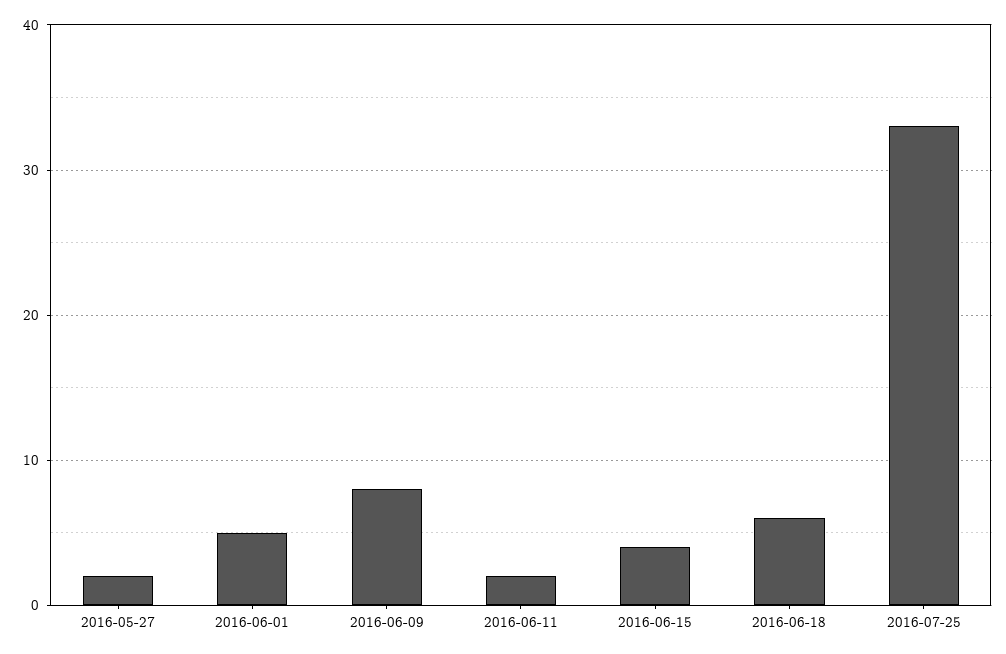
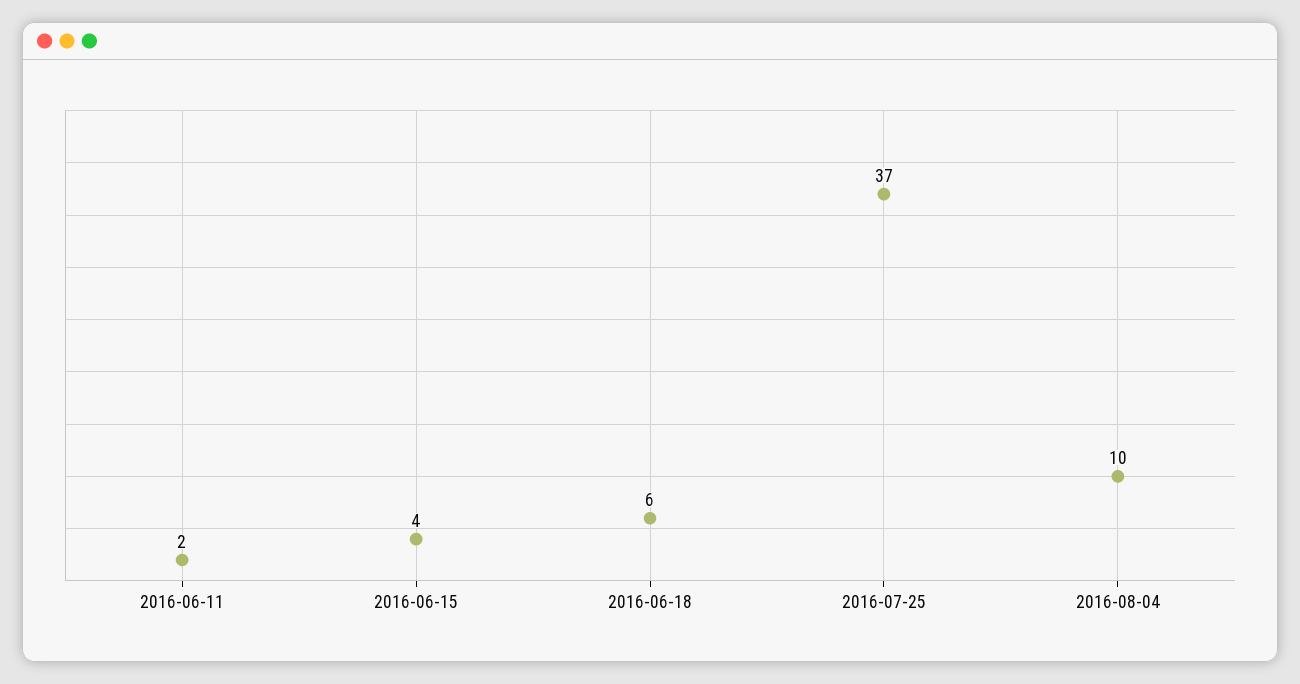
2016-05-27: 2 -> none
2016-06-01: 5 -> none
2016-06-09: 8 -> none
2016-07-25: 33 -> 37
2016-08-04: none -> 10

